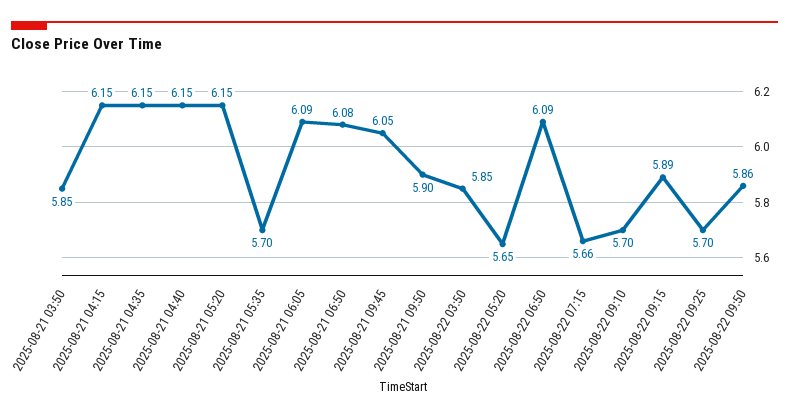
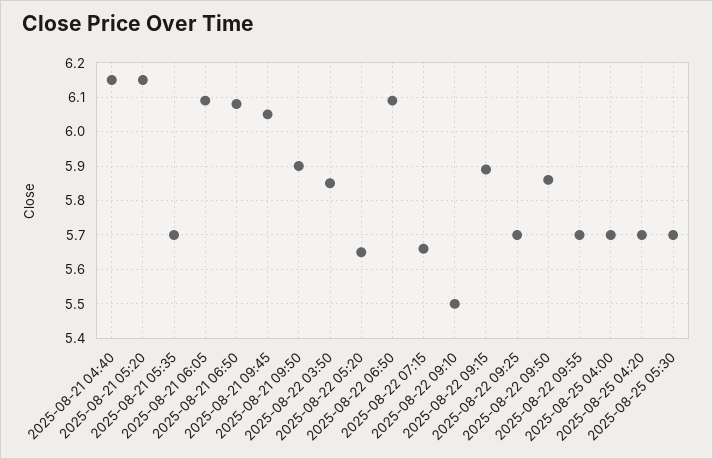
2025-08-21 03:50: 5.85 -> none
2025-08-21 04:15: 6.15 -> none
2025-08-21 04:35: 6.15 -> none
2025-08-22 09:10: 5.7 -> 5.5
2025-08-22 09:55: none -> 5.7
2025-08-25 04:00: none -> 5.7
2025-08-25 04:20: none -> 5.7
2025-08-25 05:30: none -> 5.7

